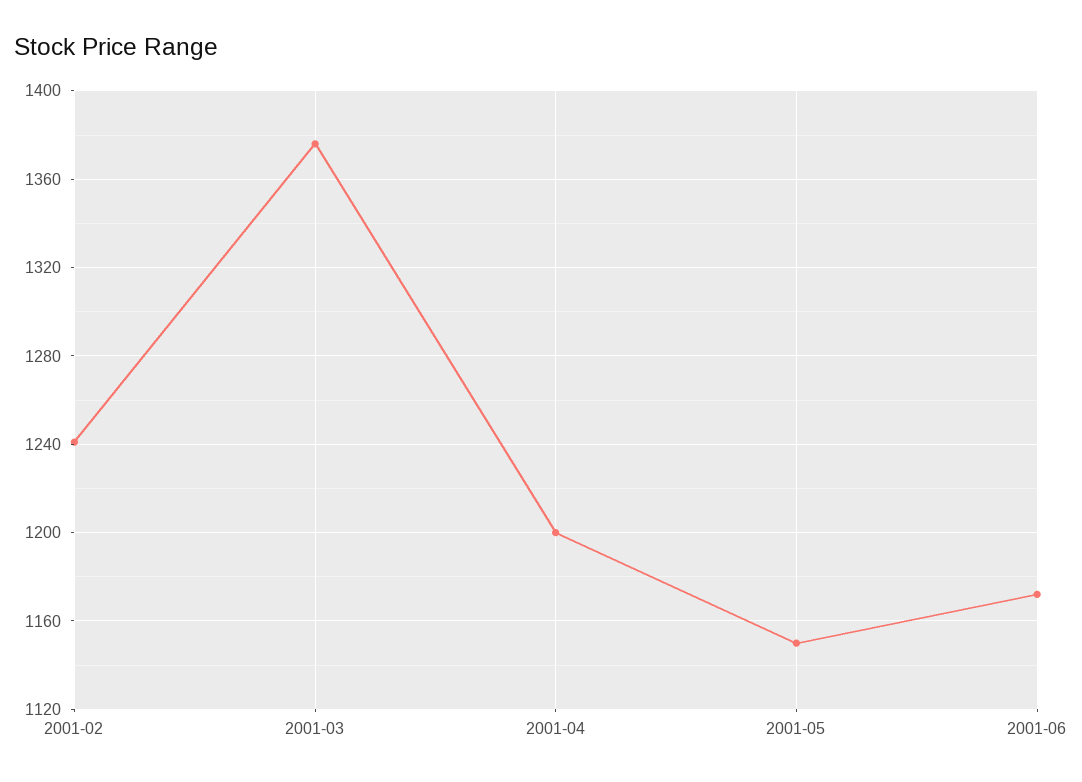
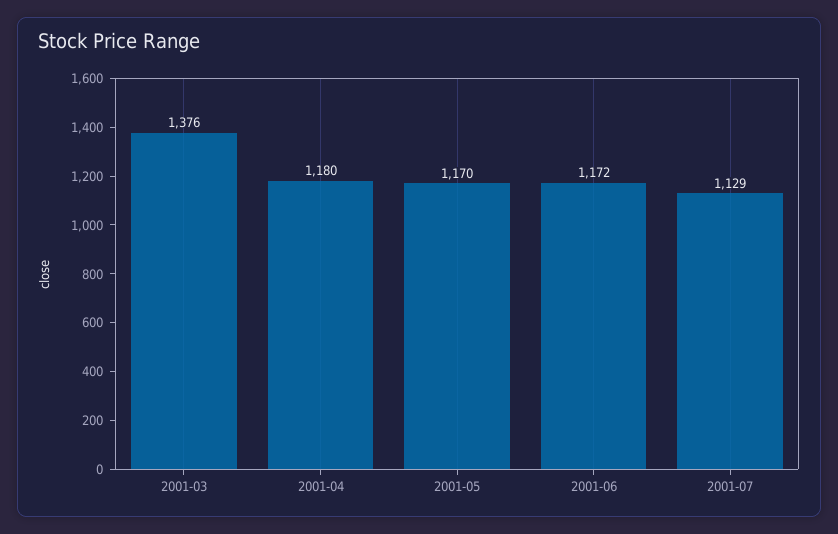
2001-02: 1240 -> none
2001-04: 1200 -> 1180
2001-05: 1150 -> 1170
2001-07: none -> 1129

